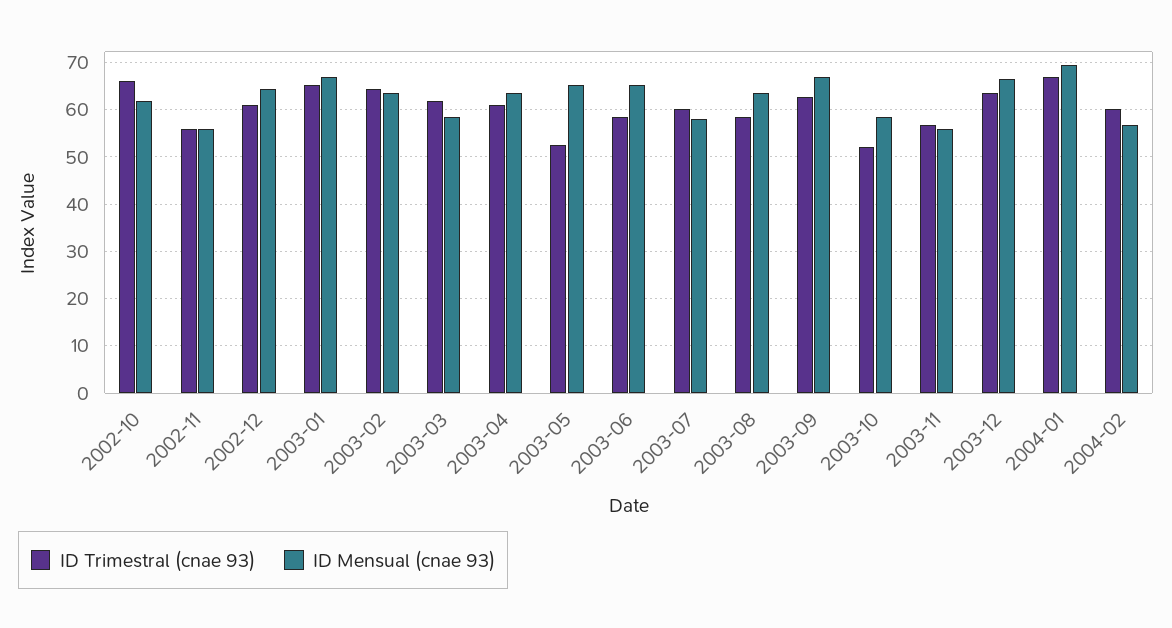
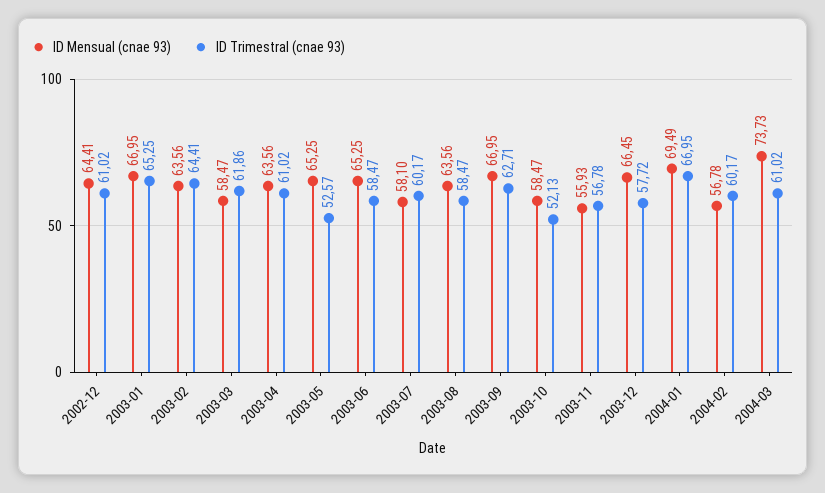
ID Trimestral (cnae 93), 2002-10: 66 -> none
ID Mensual (cnae 93), 2002-10: 62 -> none
ID Trimestral (cnae 93), 2002-11: 56 -> none
ID Mensual (cnae 93), 2002-11: 56 -> none
ID Trimestral (cnae 93), 2003-12: 64 -> 57.72
ID Mensual (cnae 93), 2004-03: none -> 73.73
ID Trimestral (cnae 93), 2004-03: none -> 61.02

